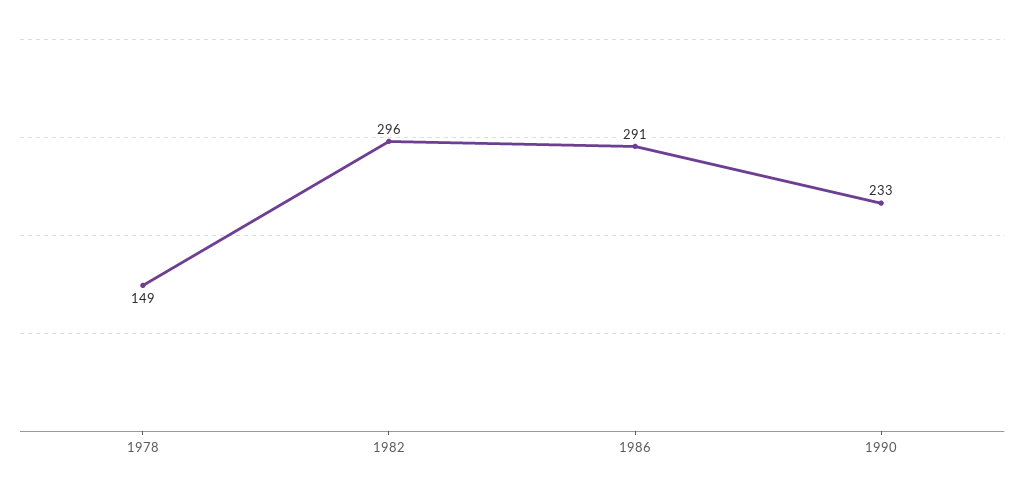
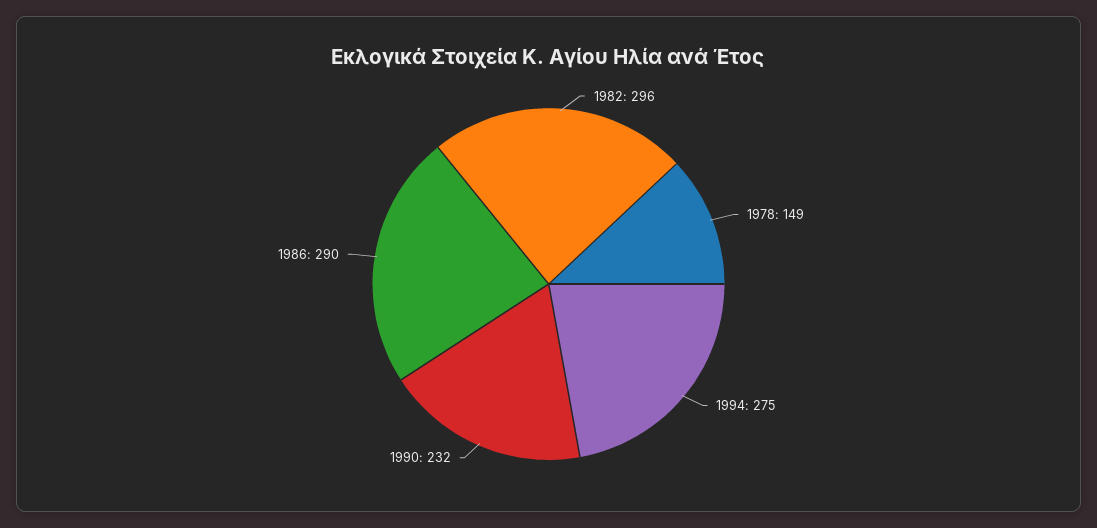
1986: 291 -> 290
1990: 233 -> 232
1994: none -> 275

